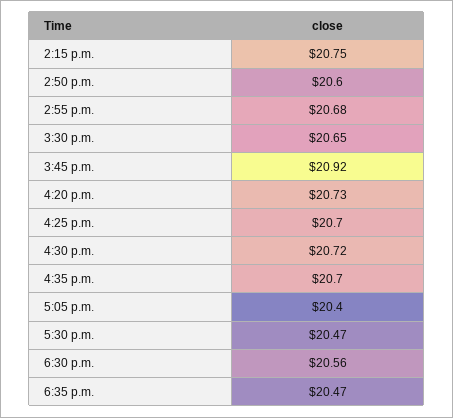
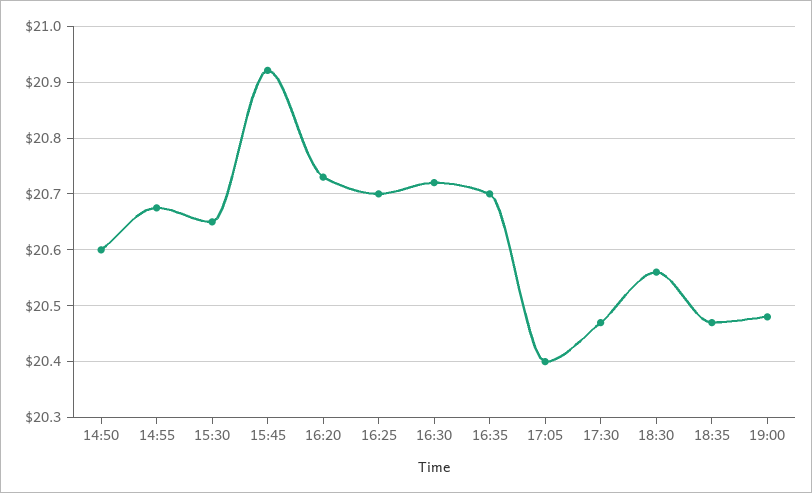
2:15 p.m.: 20.75 -> none
19:00: none -> 20.48

